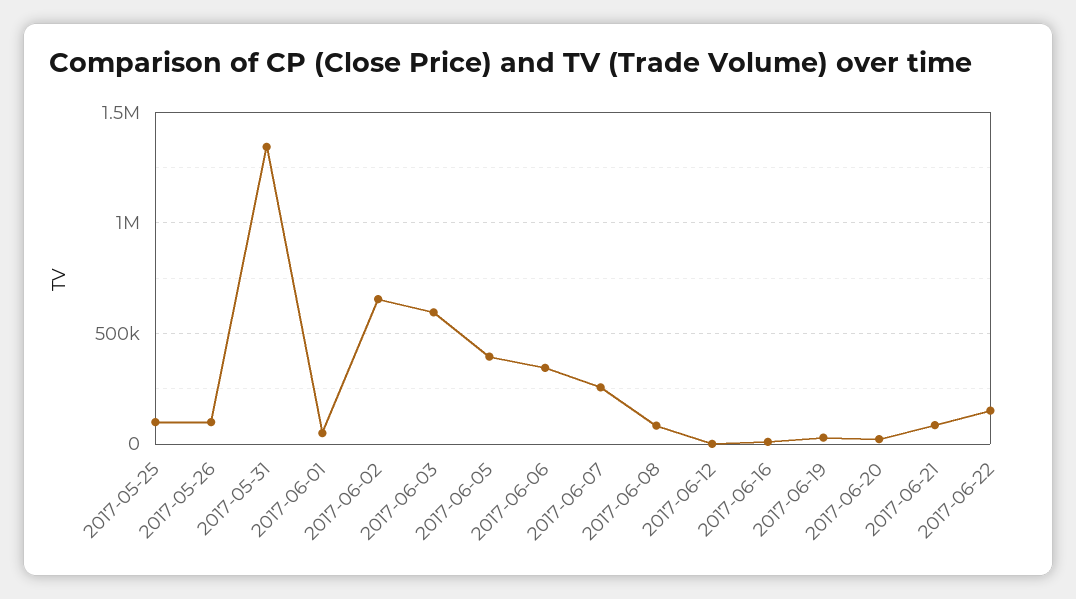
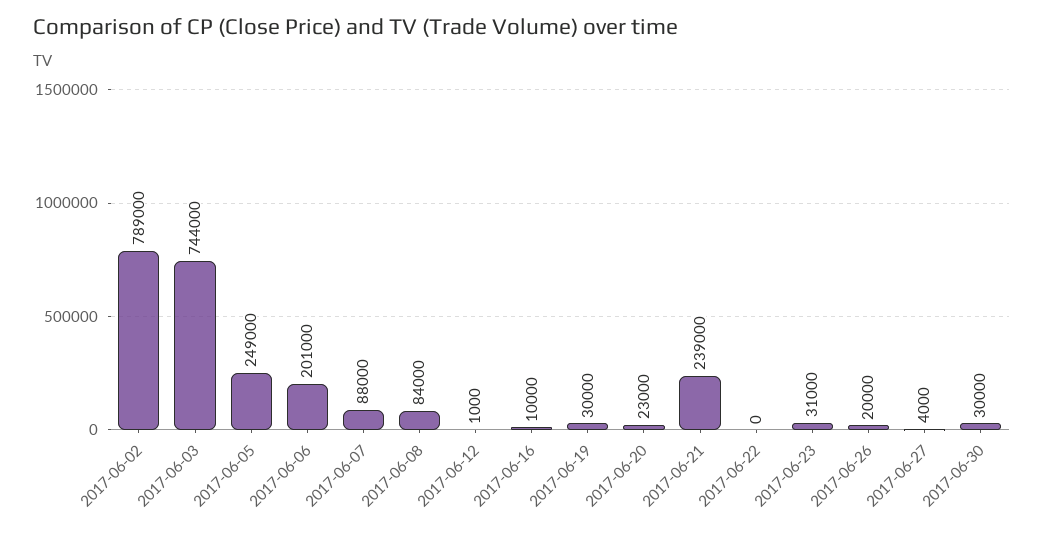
2017-05-25: 100000 -> none
2017-05-26: 100000 -> none
2017-05-31: 1350000 -> none
2017-06-01: 50000 -> none
2017-06-02: 650000 -> 789000
2017-06-03: 600000 -> 744000
2017-06-05: 400000 -> 249000
2017-06-06: 350000 -> 201000
2017-06-07: 250000 -> 88000
2017-06-21: 100000 -> 239000
2017-06-22: 150000 -> 0
2017-06-23: none -> 31000
2017-06-26: none -> 20000
2017-06-27: none -> 4000
2017-06-30: none -> 30000

